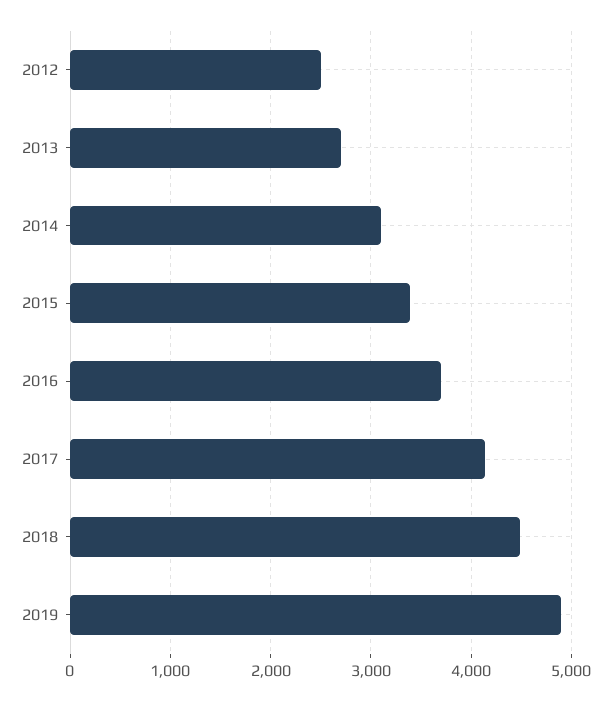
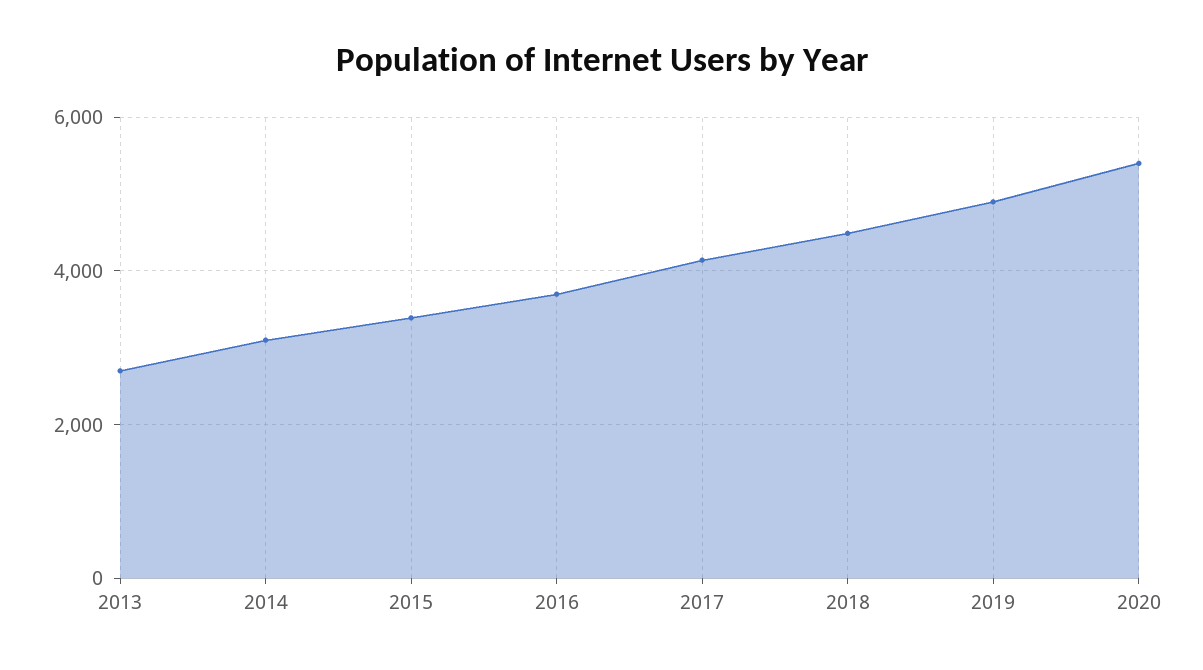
2012: 2500 -> none
2020: none -> 5400

